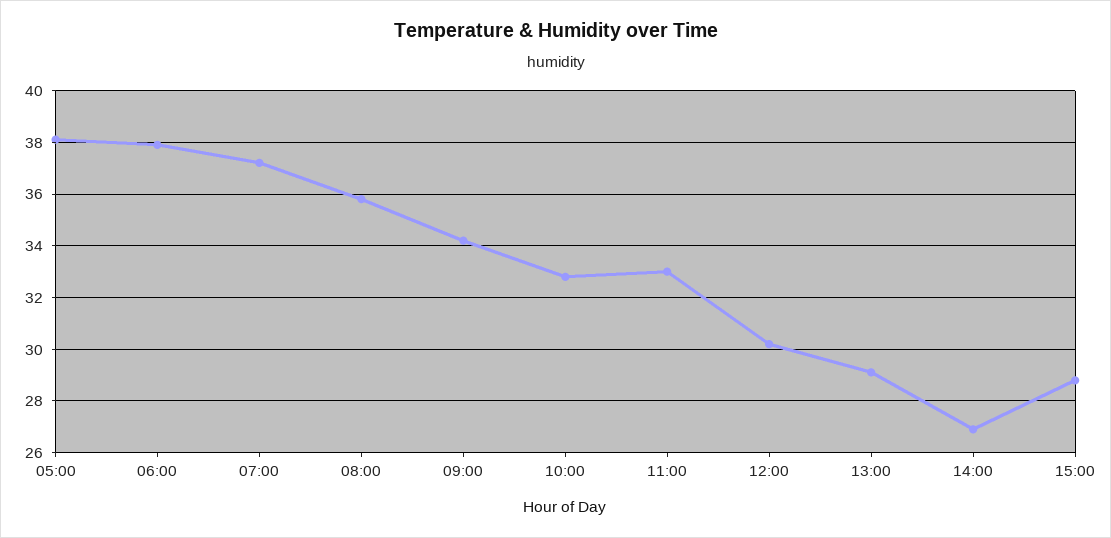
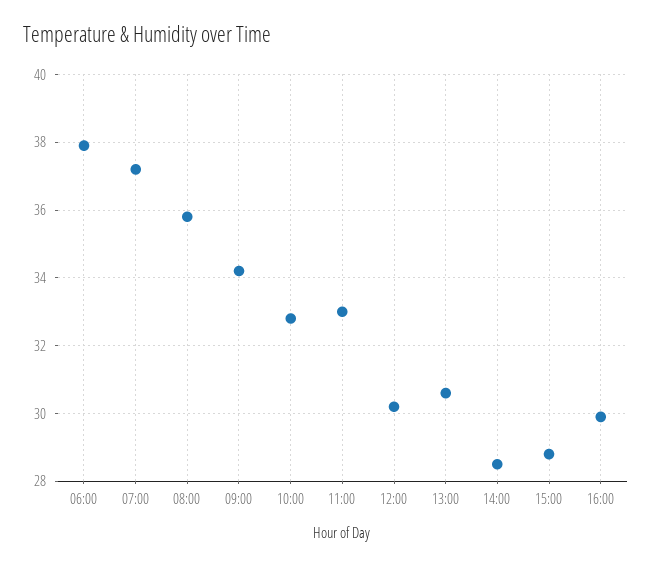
05:00: 38 -> none
13:00: 29 -> 30.5
14:00: 27 -> 28.5
16:00: none -> 30

